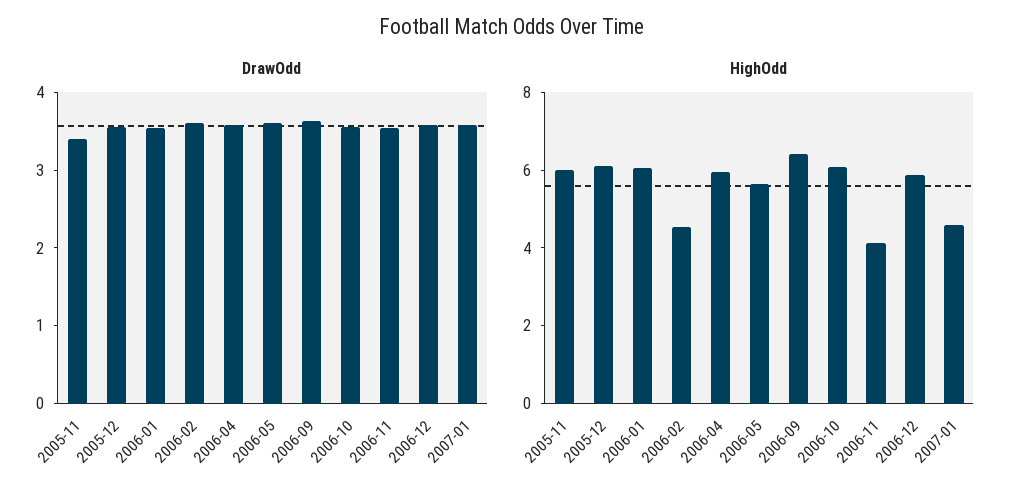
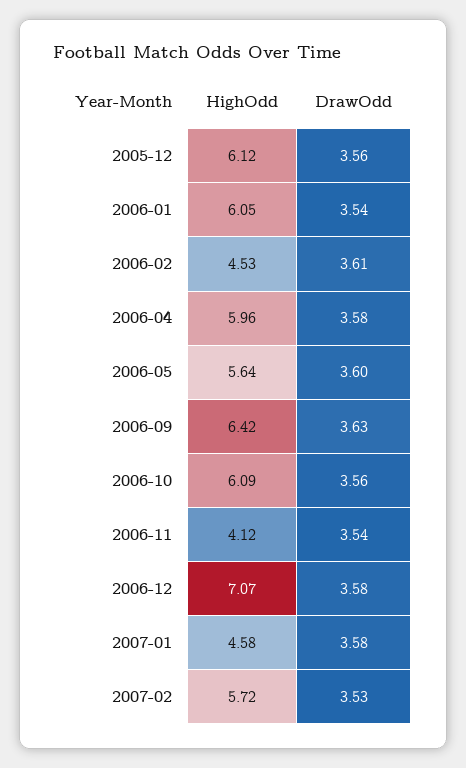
DrawOdd, 2005-11: 3.4 -> none
HighOdd, 2005-11: 6 -> none
HighOdd, 2006-12: 6 -> 7.07
HighOdd, 2007-02: none -> 5.72
DrawOdd, 2007-02: none -> 3.53

